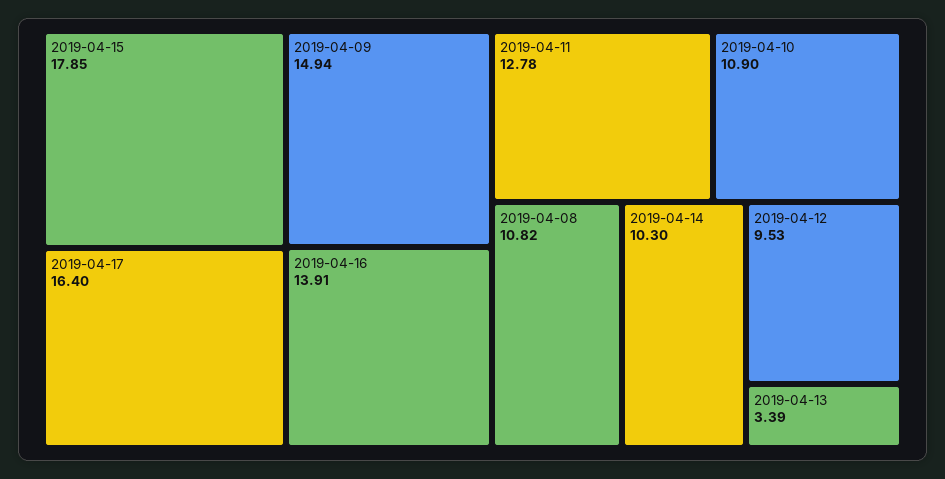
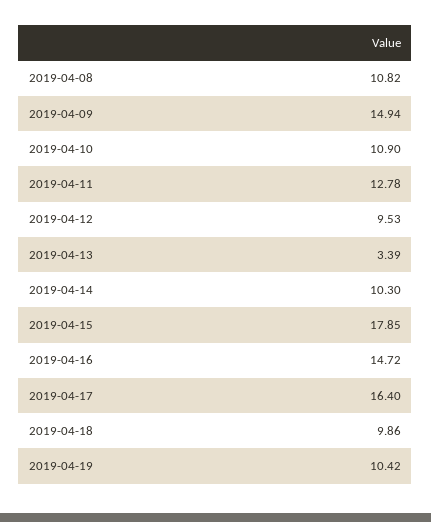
2019-04-16: 13.91 -> 14.72
2019-04-18: none -> 9.86
2019-04-19: none -> 10.42

